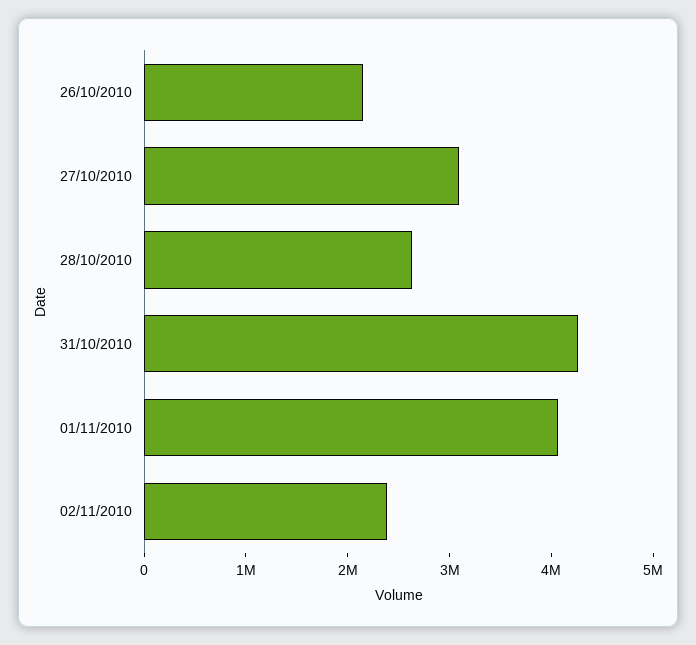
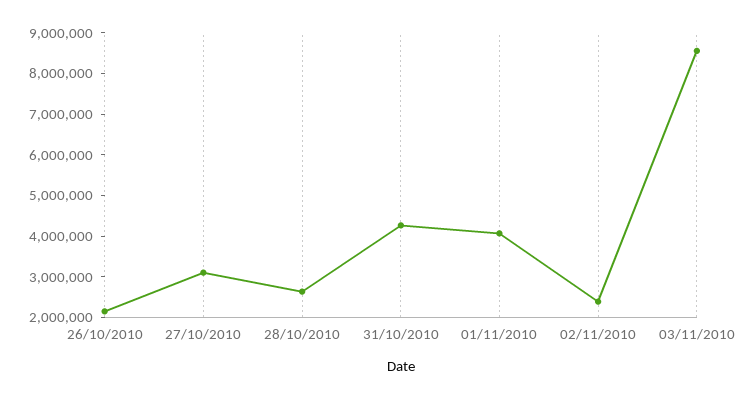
03/11/2010: none -> 8600000

